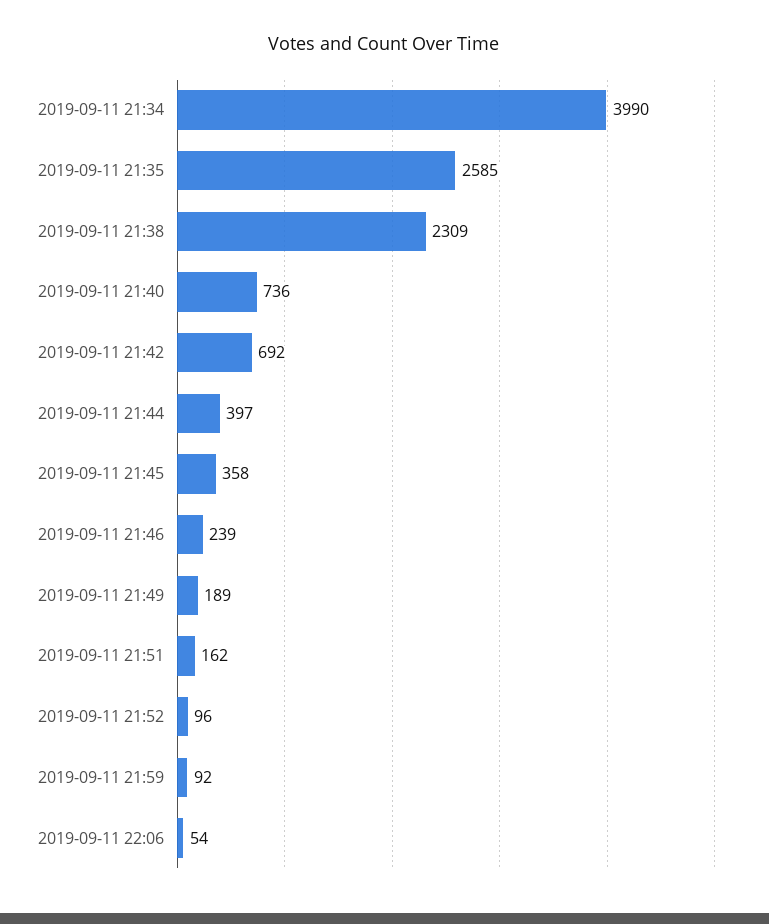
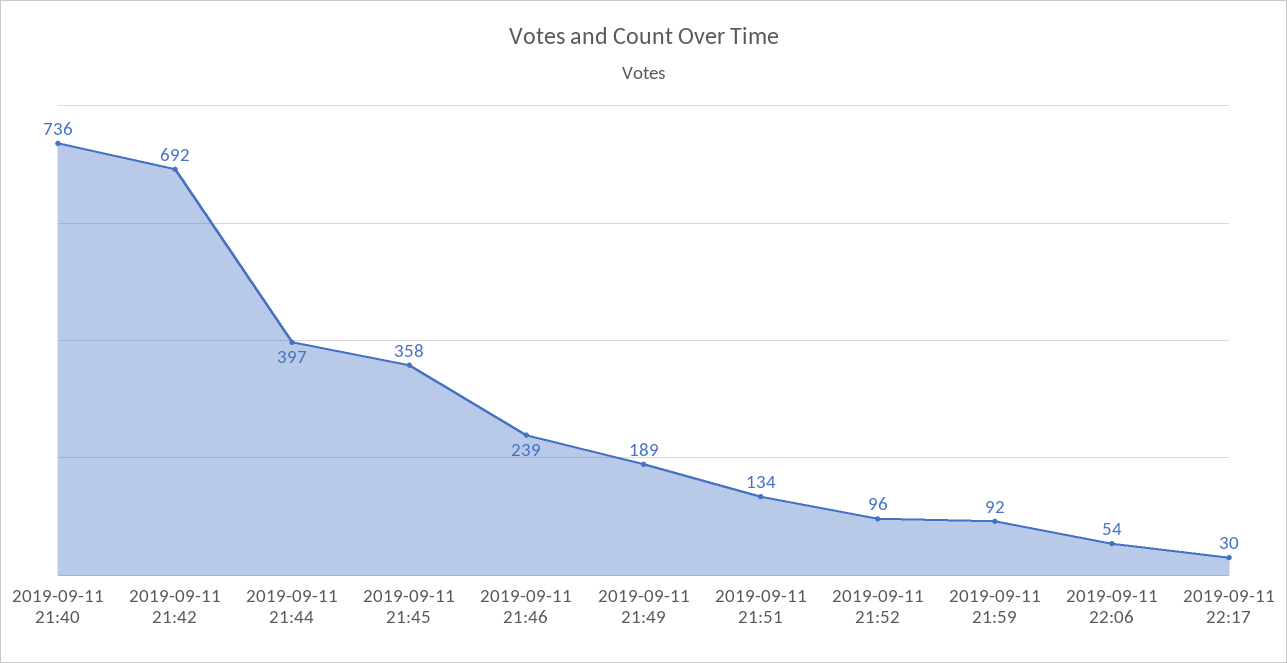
2019-09-11 21:34: 3990 -> none
2019-09-11 21:35: 2585 -> none
2019-09-11 21:38: 2309 -> none
2019-09-11 21:51: 162 -> 134
2019-09-11 22:17: none -> 30

